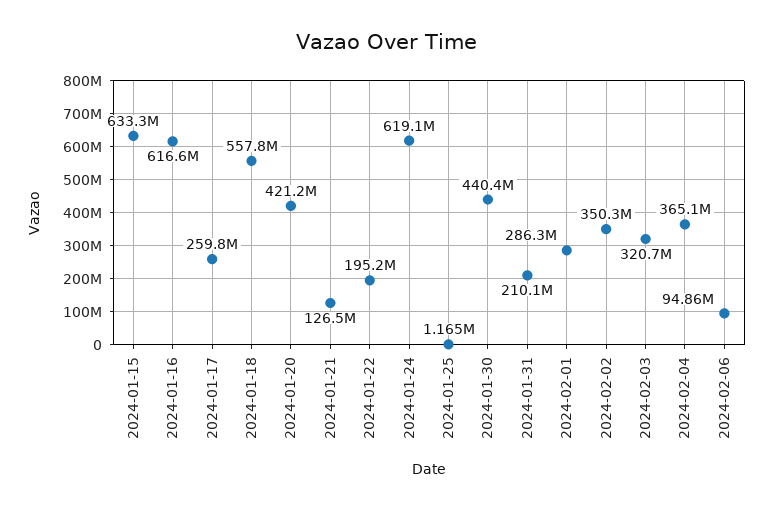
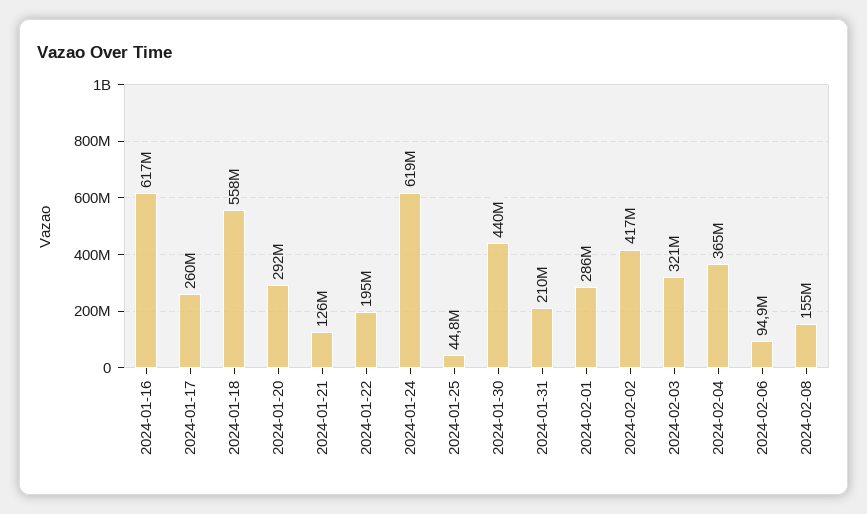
2024-01-15: 633300000 -> none
2024-01-20: 421200000 -> 292000000
2024-01-25: 1165000 -> 44800000
2024-02-02: 350300000 -> 417000000
2024-02-08: none -> 155000000

